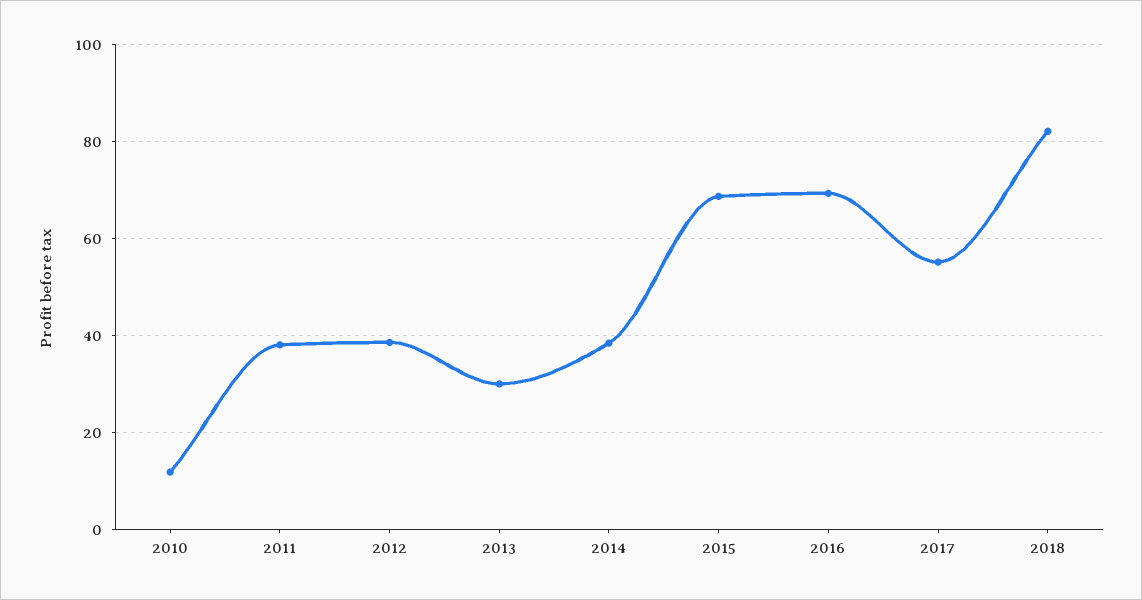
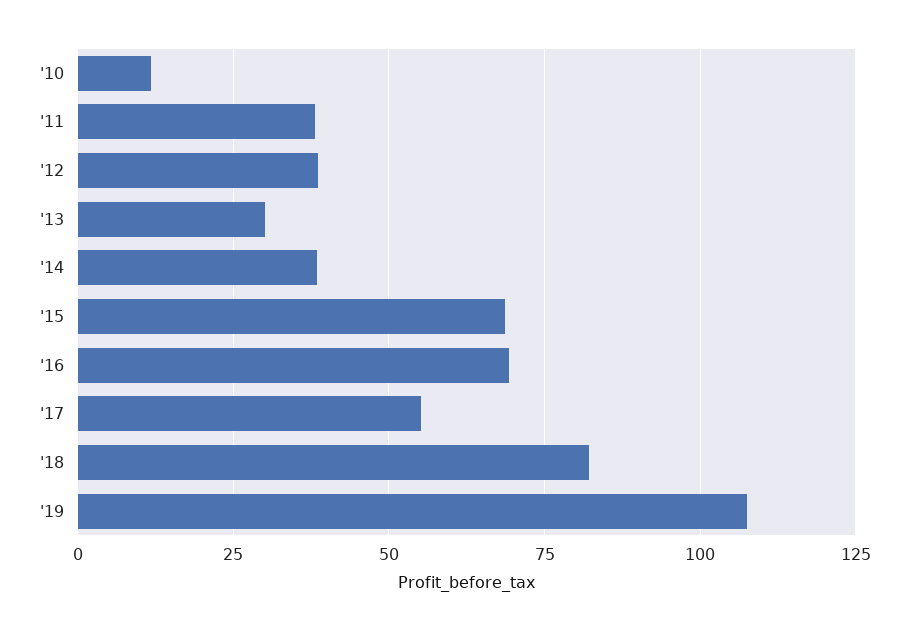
'19: none -> 107.5

